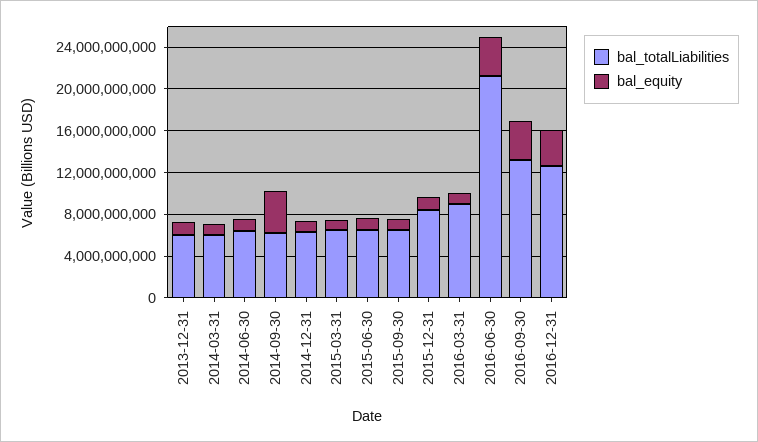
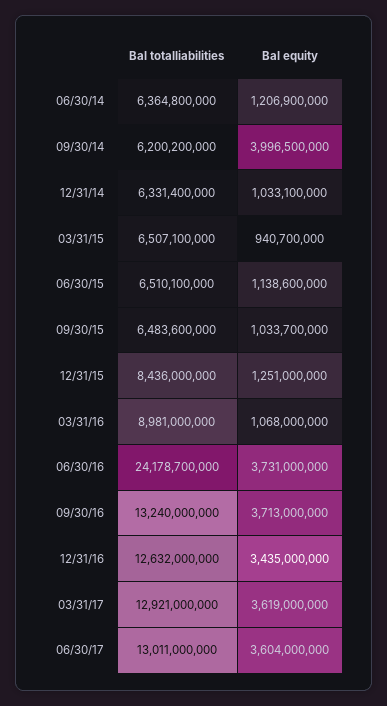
bal_totalLiabilities, 2013-12-31: 6000000000 -> none
bal_equity, 2013-12-31: 1000000000 -> none
bal_totalLiabilities, 2014-03-31: 6000000000 -> none
bal_equity, 2014-03-31: 1000000000 -> none
bal_totalLiabilities, 2016-06-30: 21000000000 -> 24178700000
bal_totalLiabilities, 03/31/17: none -> 12921000000
bal_equity, 03/31/17: none -> 3619000000
bal_totalLiabilities, 06/30/17: none -> 13011000000
bal_equity, 06/30/17: none -> 3604000000

